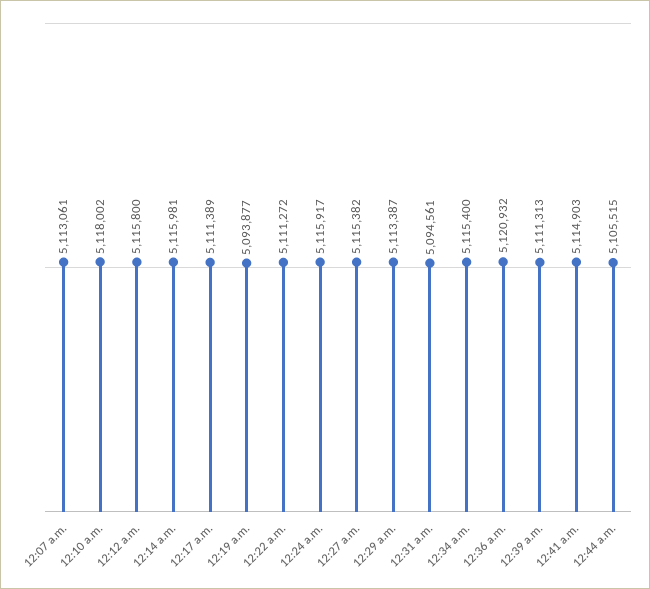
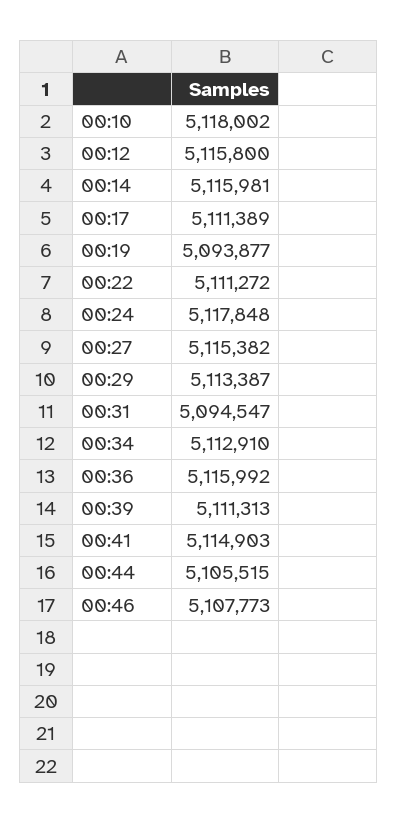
12:07 a.m.: 5113061 -> none
12:24 a.m.: 5115917 -> 5117848
12:31 a.m.: 5094561 -> 5094547
12:34 a.m.: 5115400 -> 5112910
12:36 a.m.: 5120932 -> 5115992
00:46: none -> 5107773

